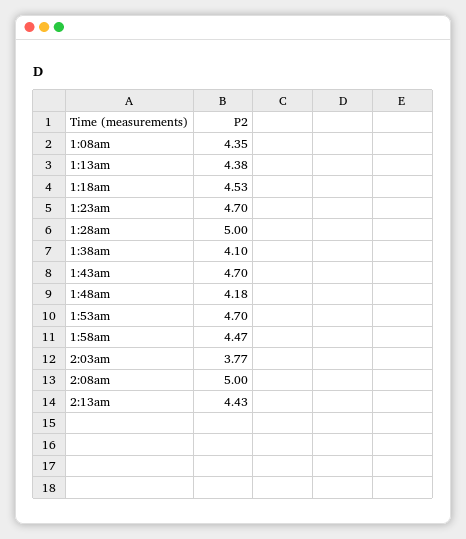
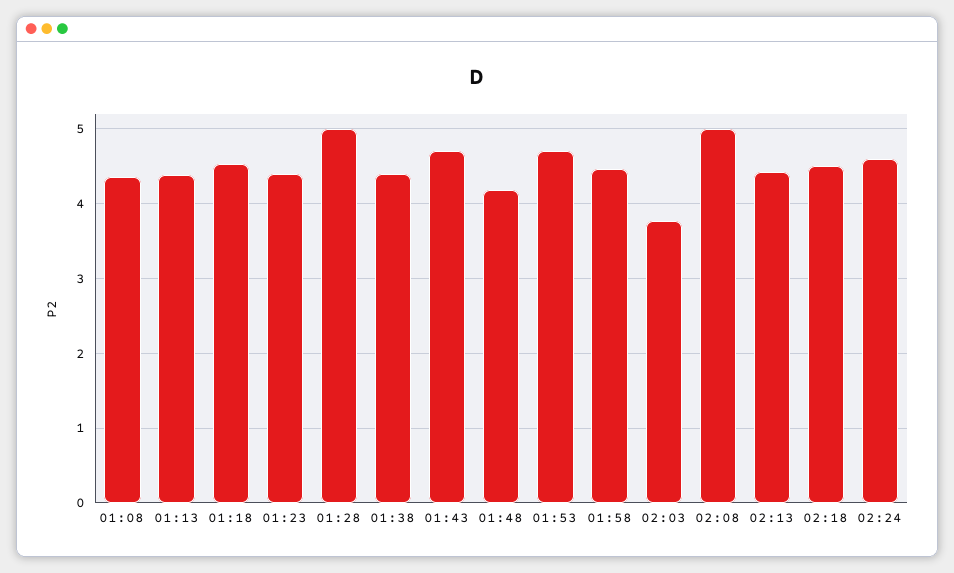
1:23am: 4.7 -> 4.4
1:38am: 4.1 -> 4.4
02:18: none -> 4.5
02:24: none -> 4.6

